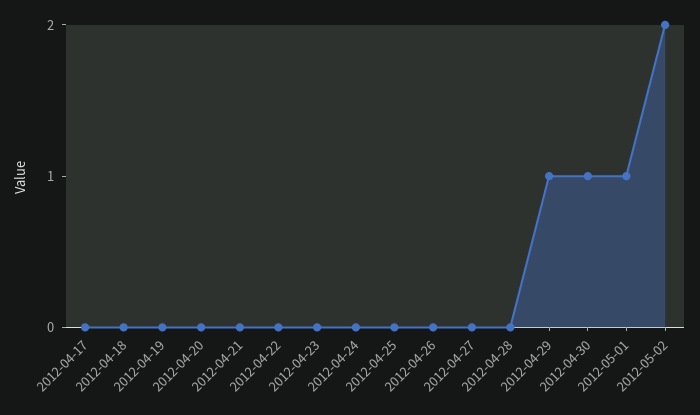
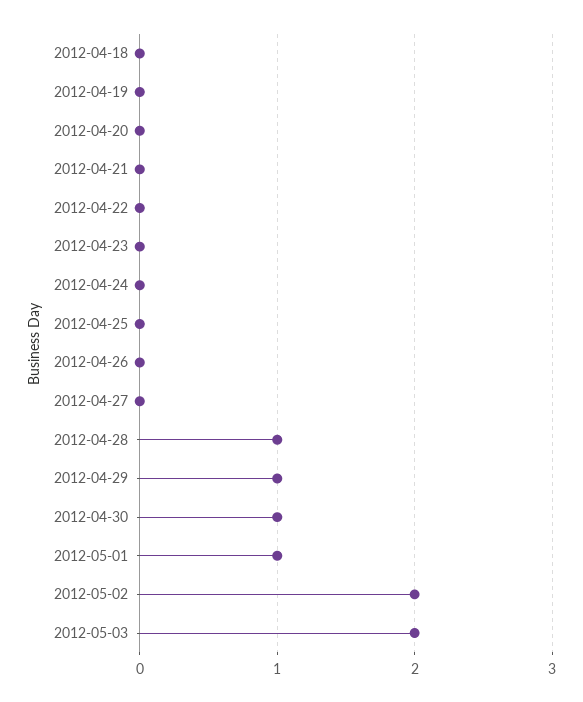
2012-04-17: 0 -> none
2012-04-28: 0 -> 1
2012-05-03: none -> 2

